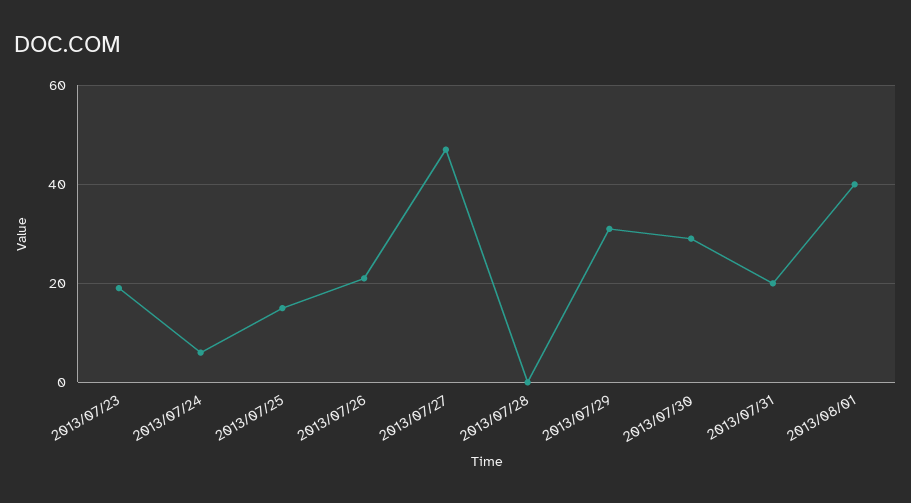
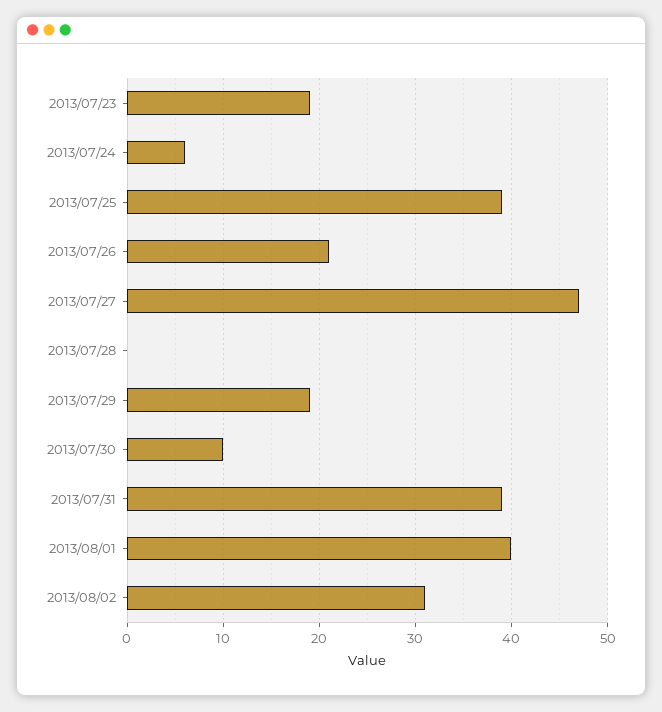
2013/07/25: 15 -> 39
2013/07/29: 30 -> 19
2013/07/30: 30 -> 10
2013/07/31: 20 -> 39
2013/08/02: none -> 31

